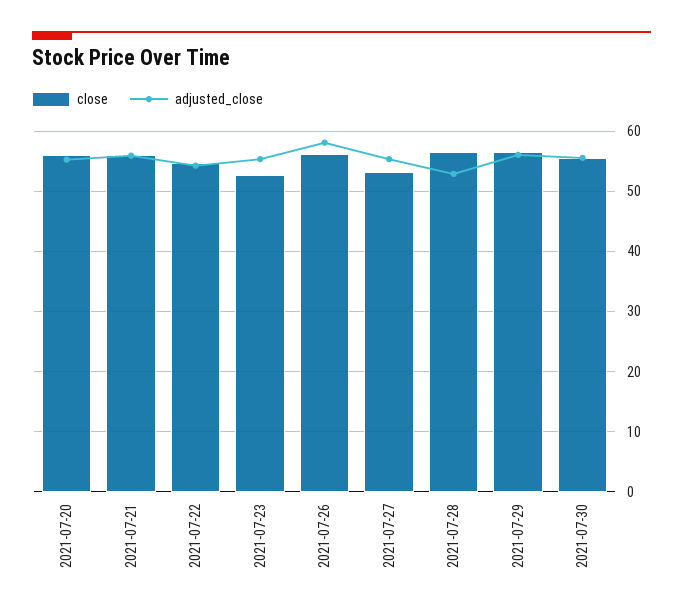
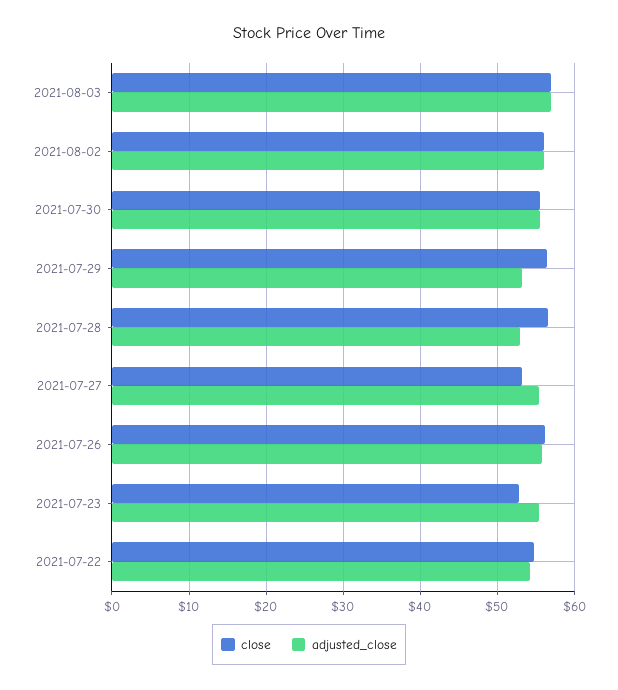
close, 2021-07-20: 56 -> none
adjusted_close, 2021-07-20: 55 -> none
close, 2021-07-21: 56 -> none
adjusted_close, 2021-07-21: 56 -> none
adjusted_close, 2021-07-26: 58 -> 56
adjusted_close, 2021-07-29: 56 -> 53
close, 2021-08-03: none -> 57
adjusted_close, 2021-08-03: none -> 57
close, 2021-08-02: none -> 56
adjusted_close, 2021-08-02: none -> 56

